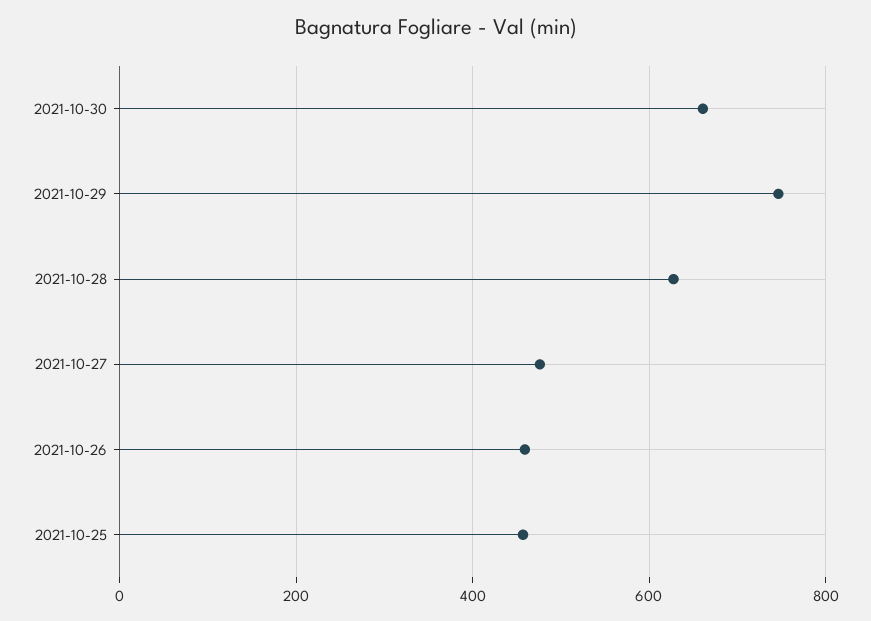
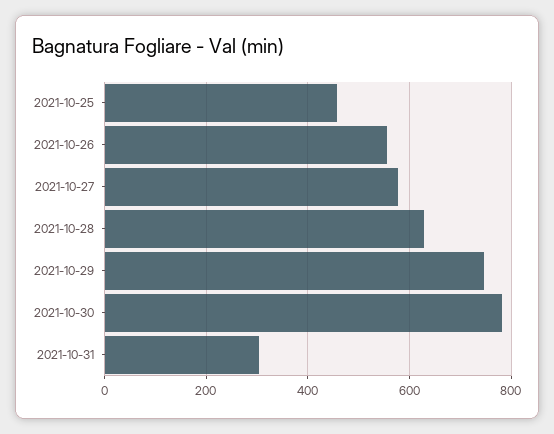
2021-10-30: 660 -> 780
2021-10-27: 480 -> 580
2021-10-26: 460 -> 560
2021-10-31: none -> 300

